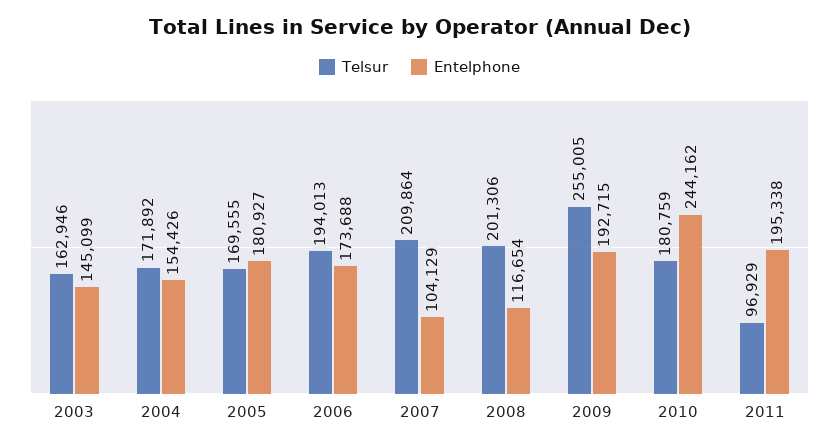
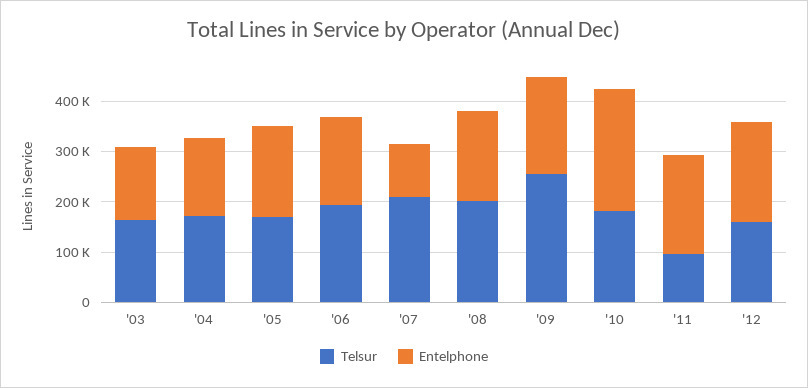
Entelphone, 2008: 116654 -> 180000
Telsur, '12: none -> 160000
Entelphone, '12: none -> 200000

